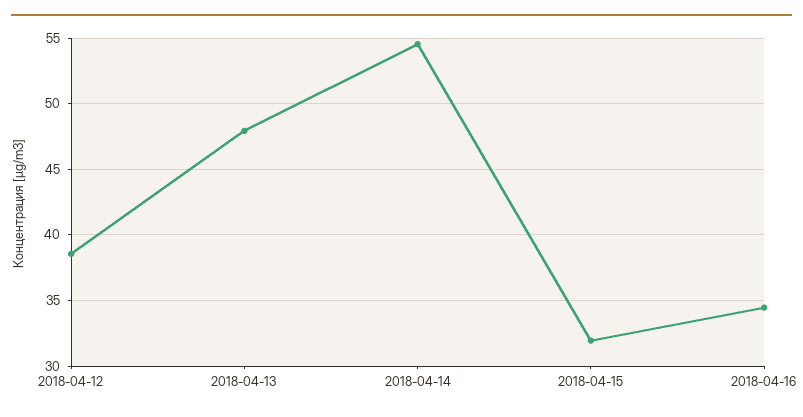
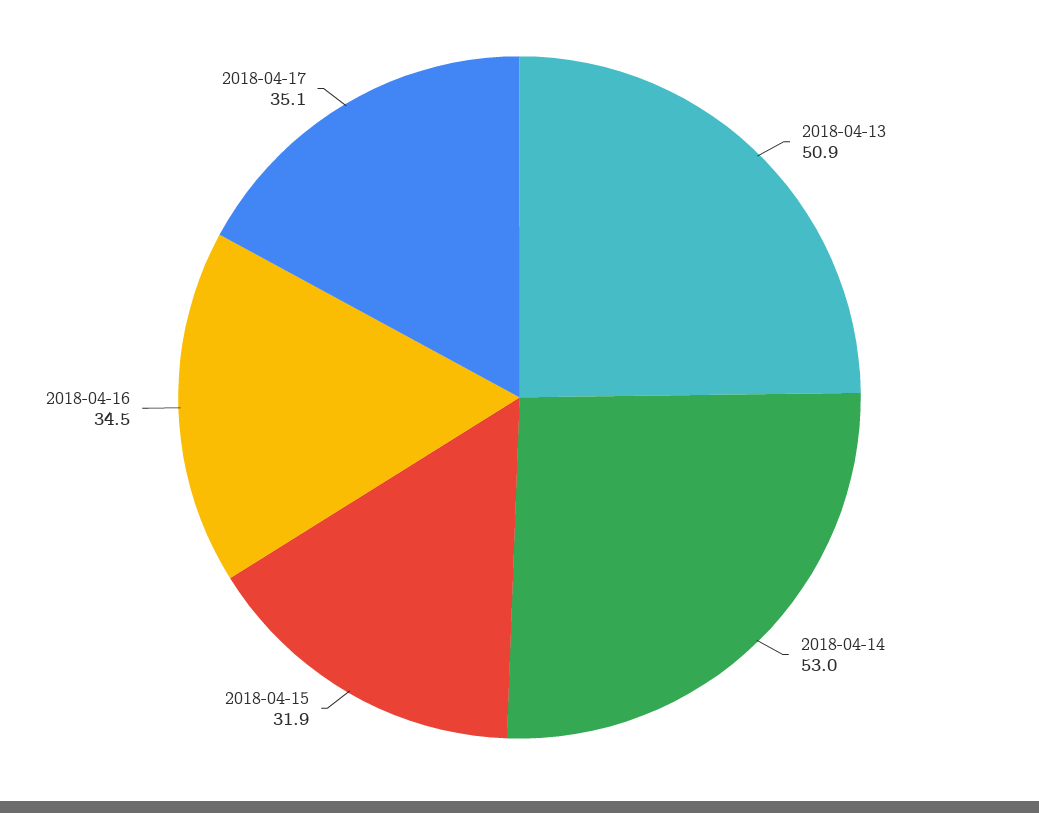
2018-04-12: 38.5 -> none
2018-04-13: 48 -> 50.9
2018-04-14: 54.5 -> 53
2018-04-17: none -> 35.1

